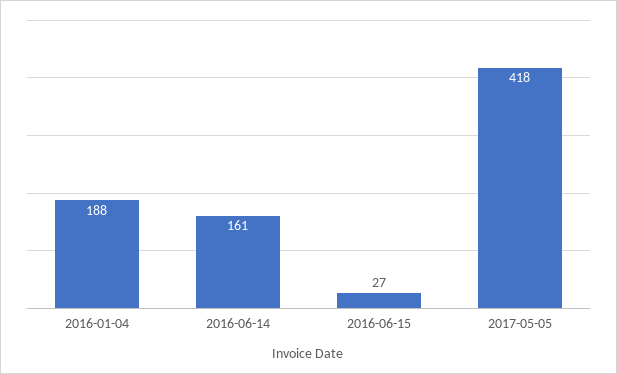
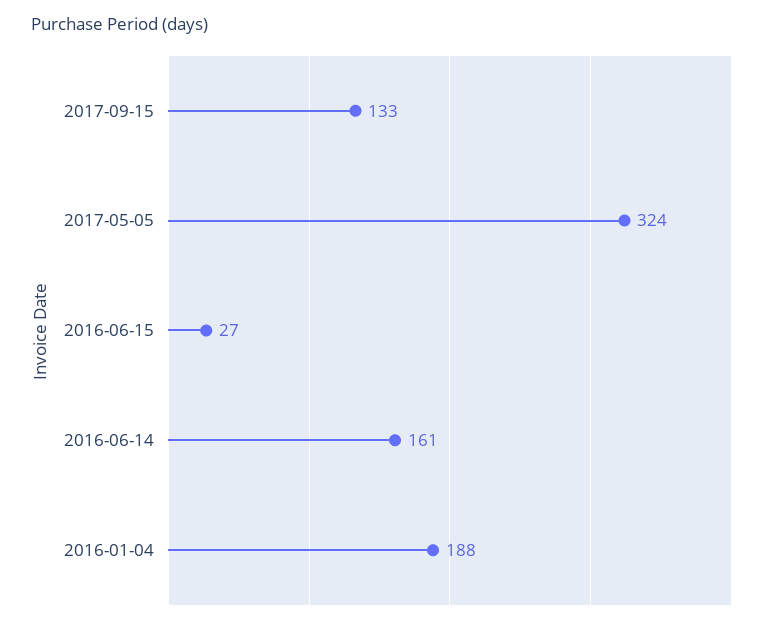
2017-05-05: 418 -> 324
2017-09-15: none -> 133

